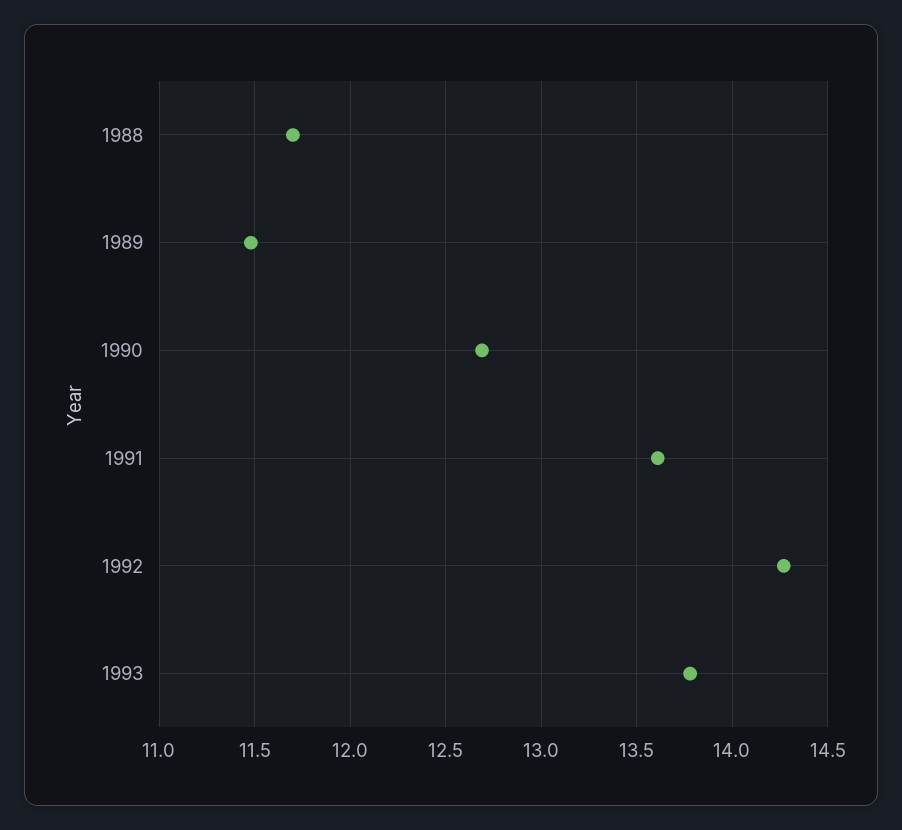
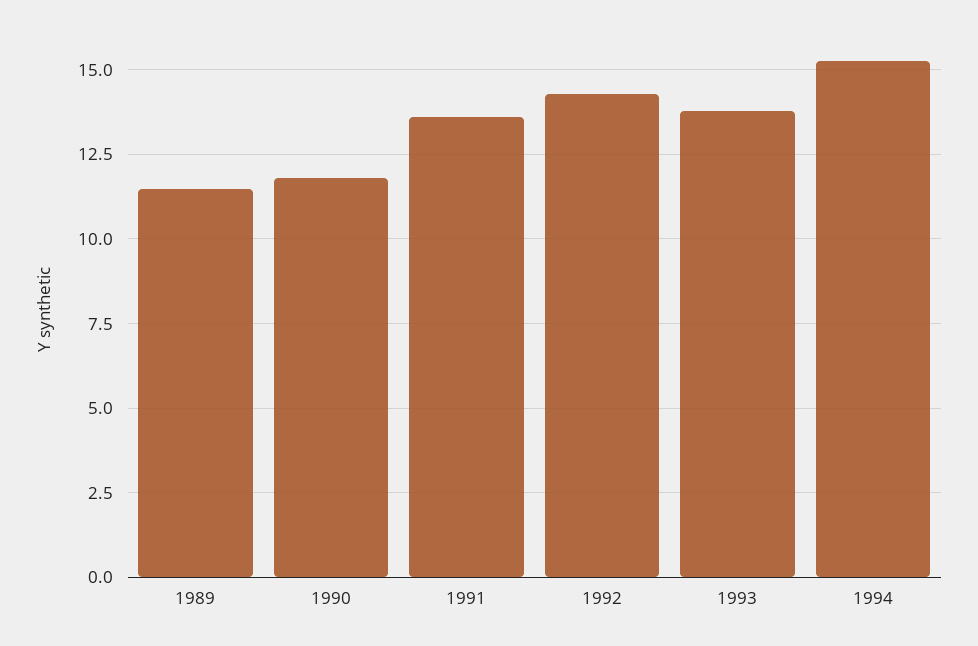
1988: 11.7 -> none
1990: 12.7 -> 11.75
1994: none -> 15.25

